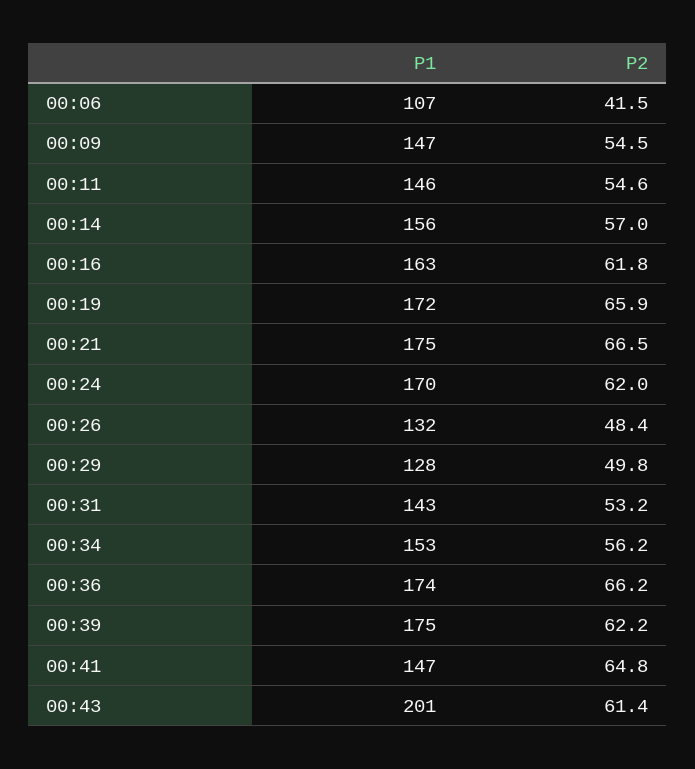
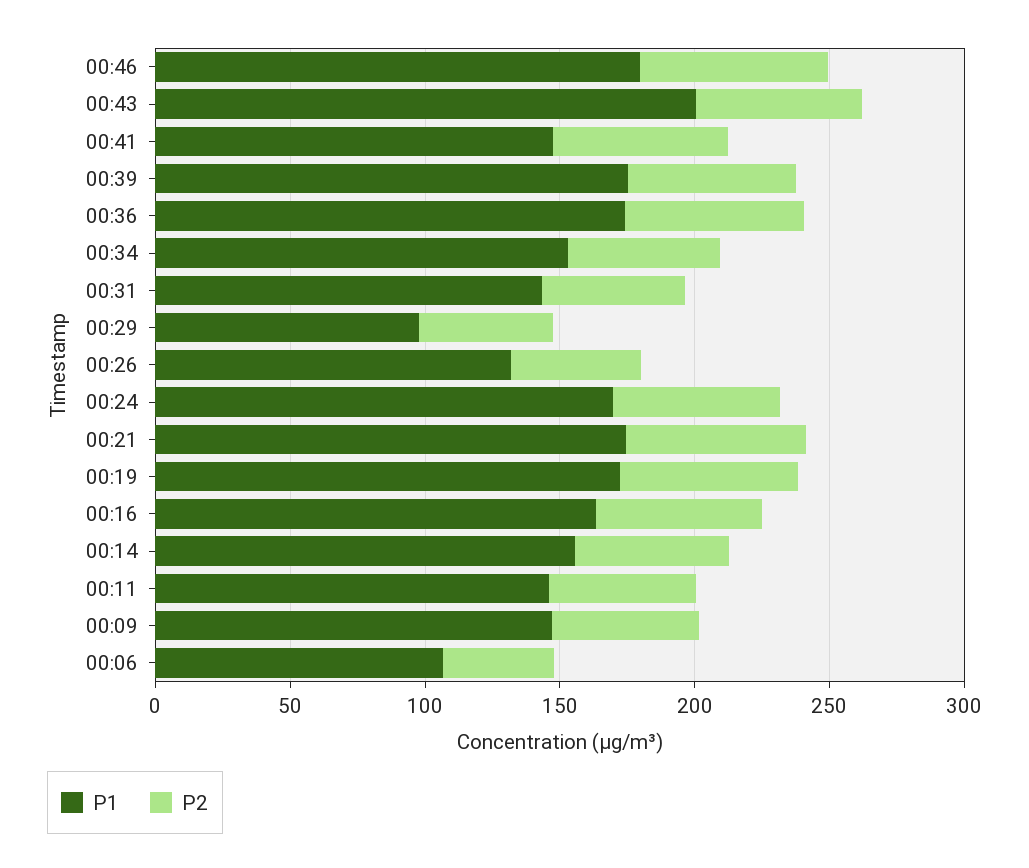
P1, 00:29: 128 -> 100
P1, 00:46: none -> 180
P2, 00:46: none -> 70

